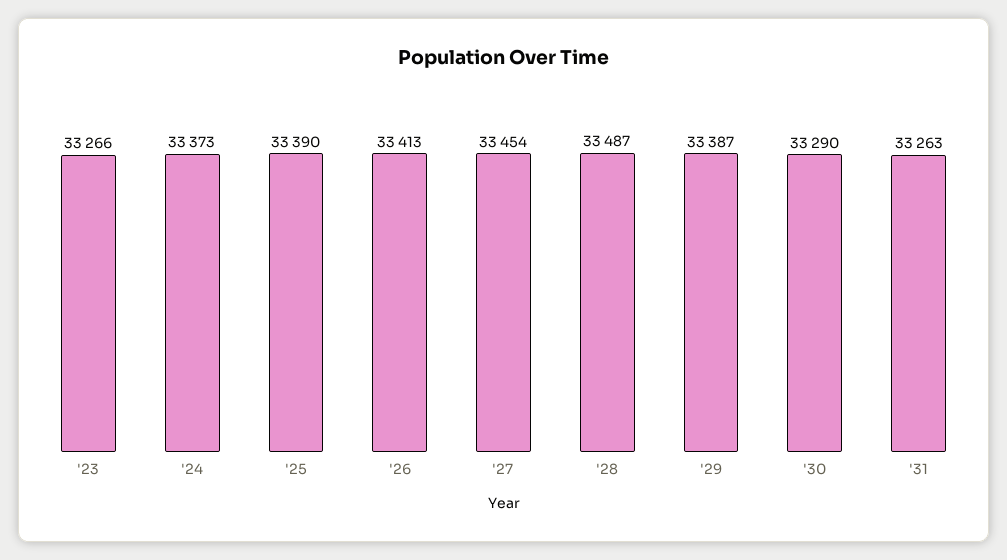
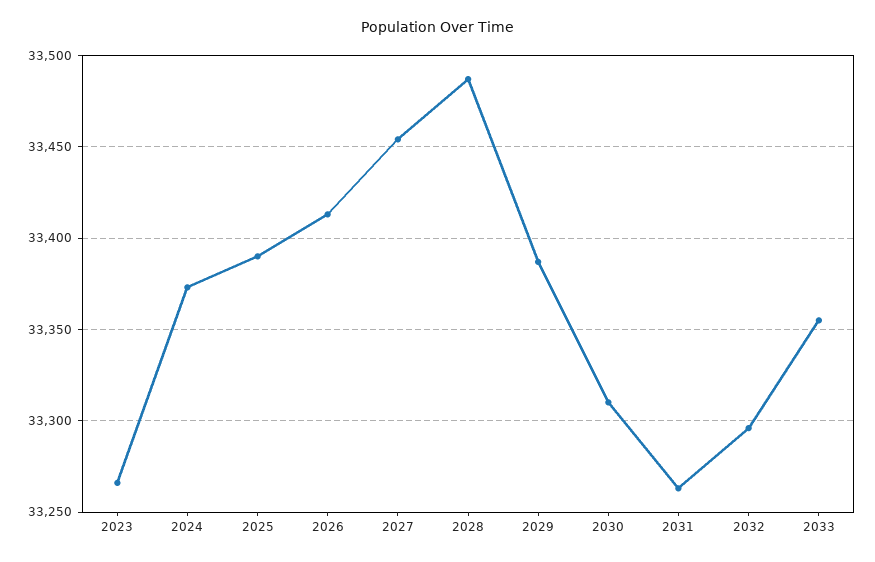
'30: 33290 -> 33310
2032: none -> 33295
2033: none -> 33355

